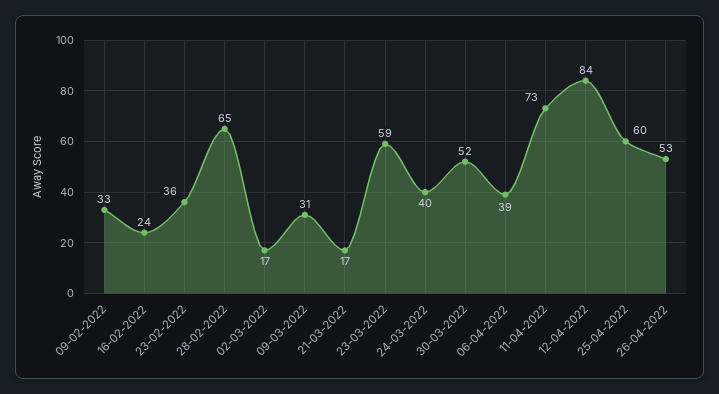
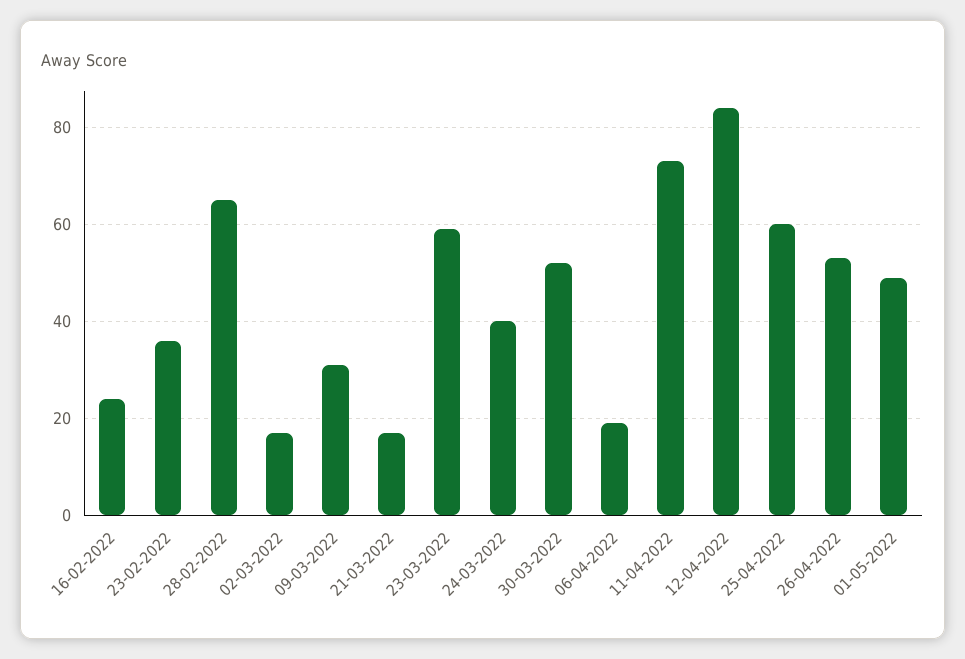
09-02-2022: 33 -> none
06-04-2022: 39 -> 20
01-05-2022: none -> 50

